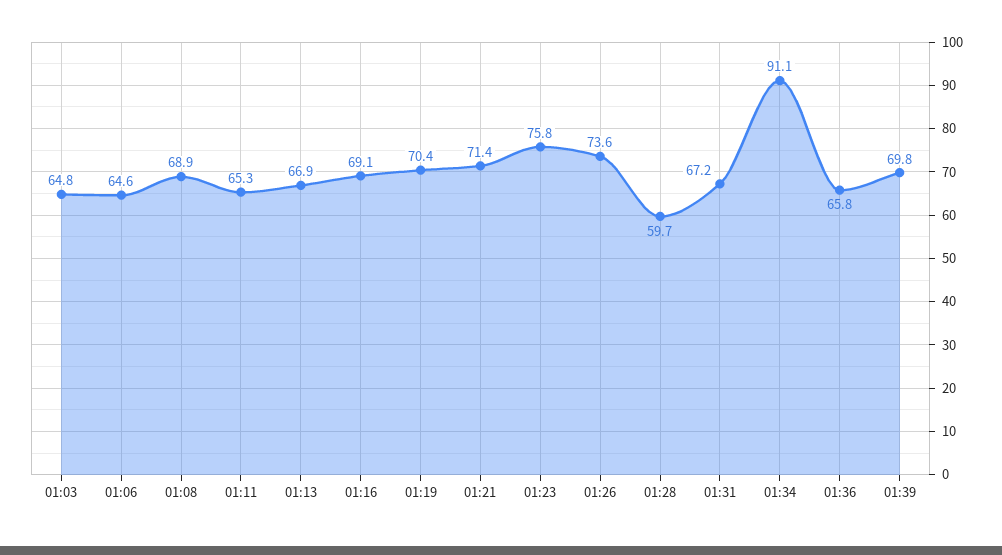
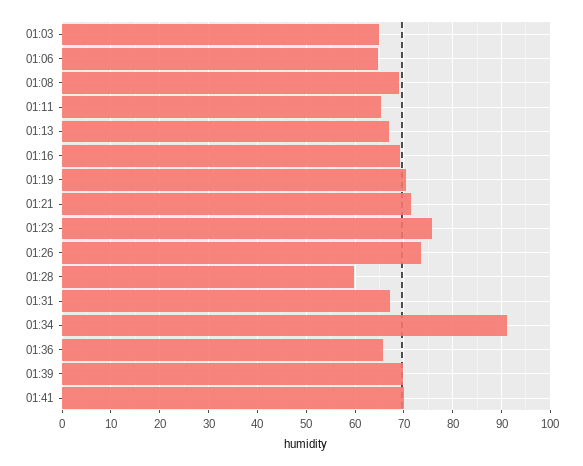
01:41: none -> 70

